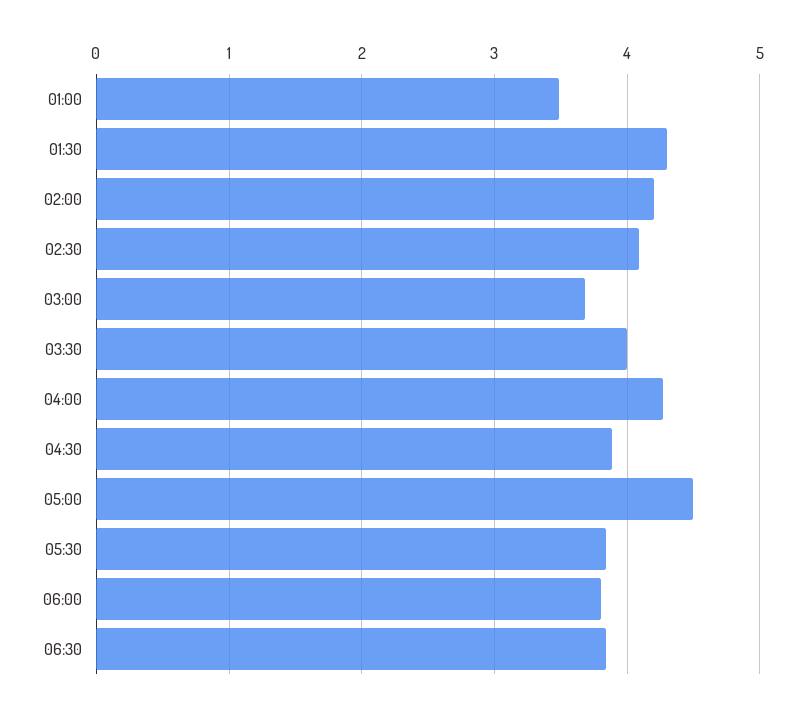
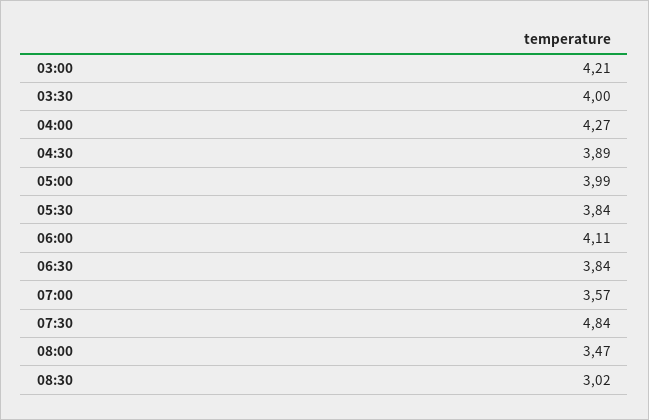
01:00: 3.5 -> none
01:30: 4.3 -> none
02:00: 4.2 -> none
02:30: 4.1 -> none
03:00: 3.7 -> 4.21
05:00: 4.5 -> 3.99
06:00: 3.8 -> 4.11
07:00: none -> 3.57
07:30: none -> 4.84
08:00: none -> 3.47
08:30: none -> 3.02

